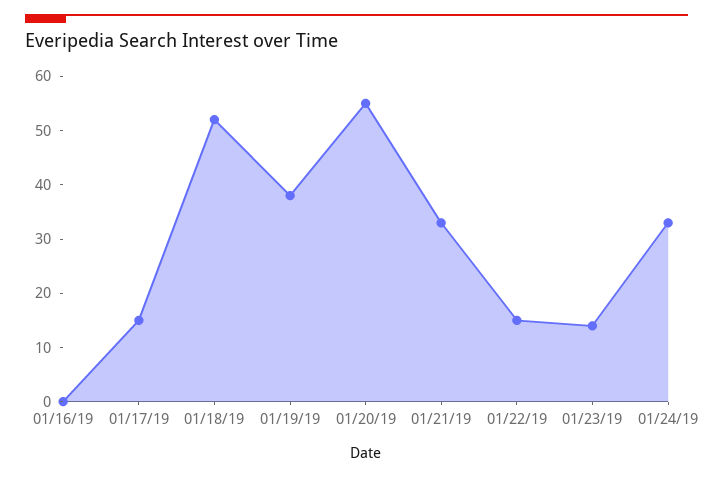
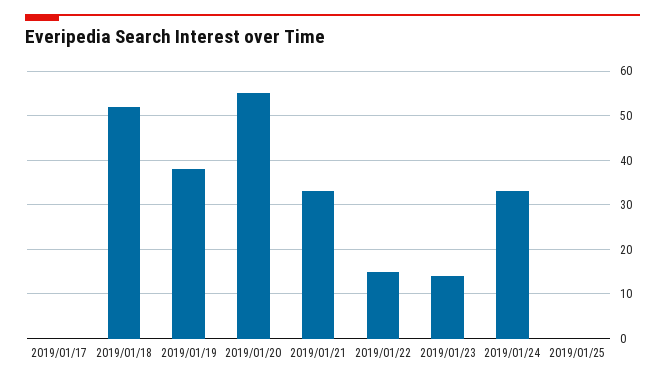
01/16/19: 0 -> none
01/17/19: 15 -> 0
2019/01/25: none -> 0

